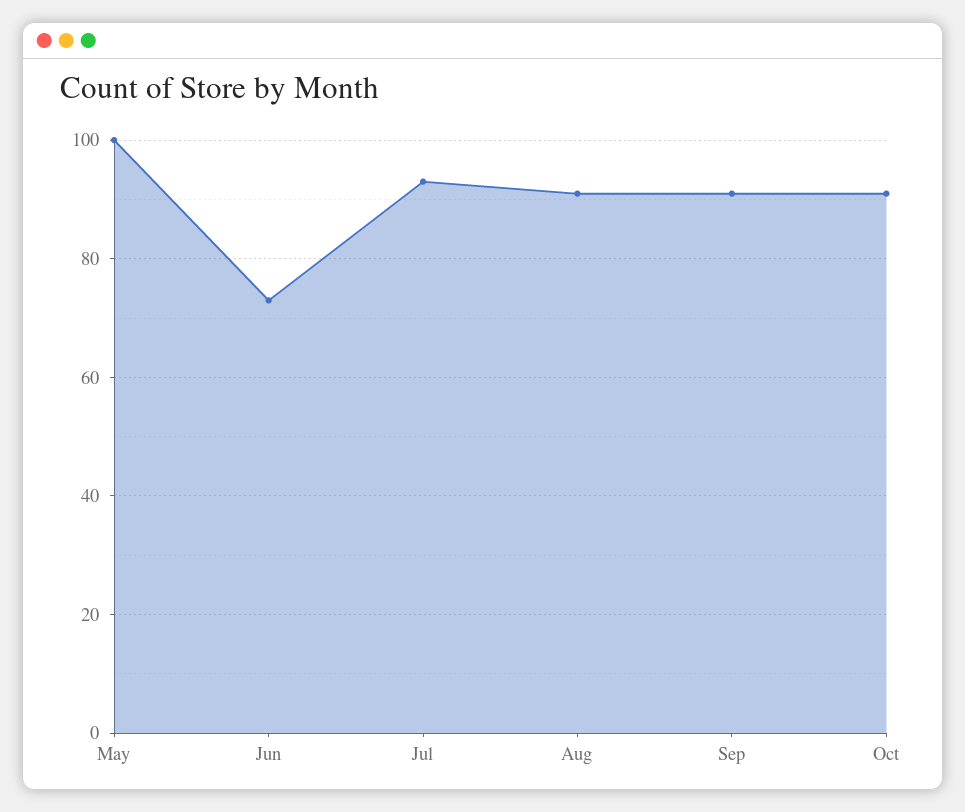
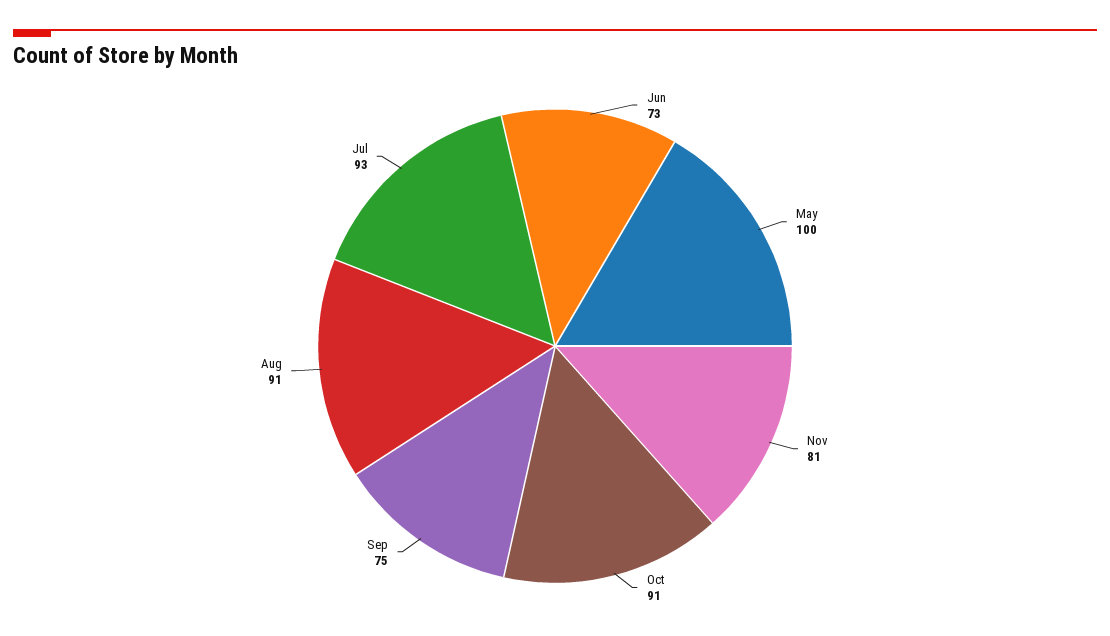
Sep: 90 -> 75
Nov: none -> 81

